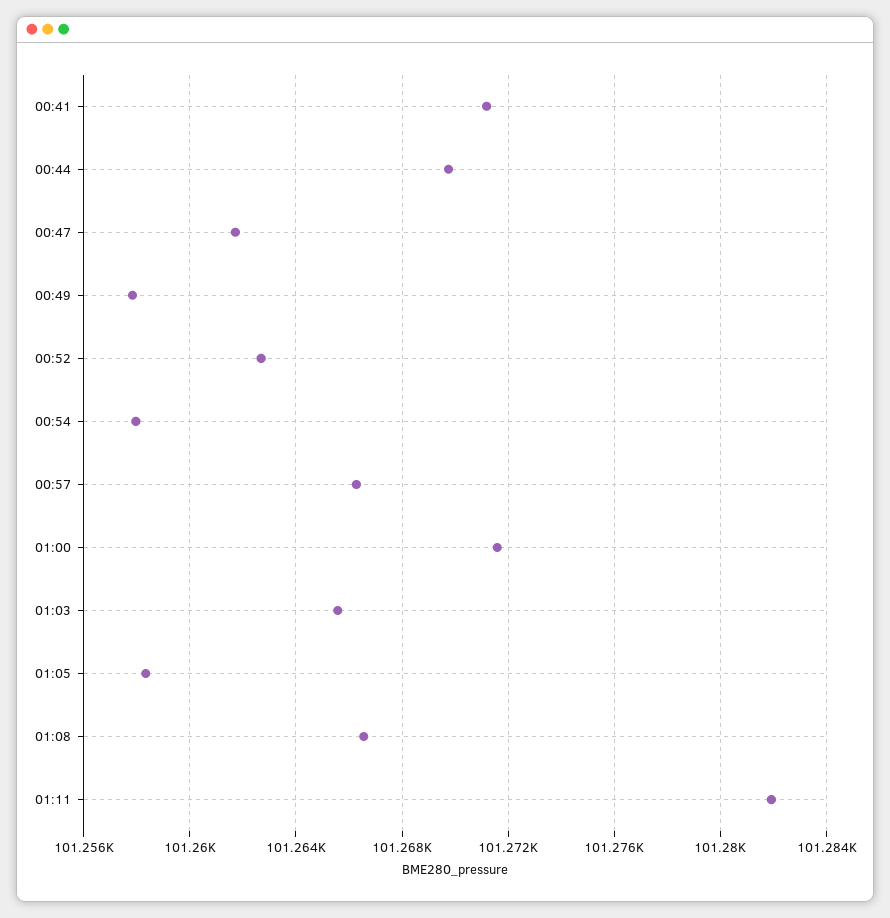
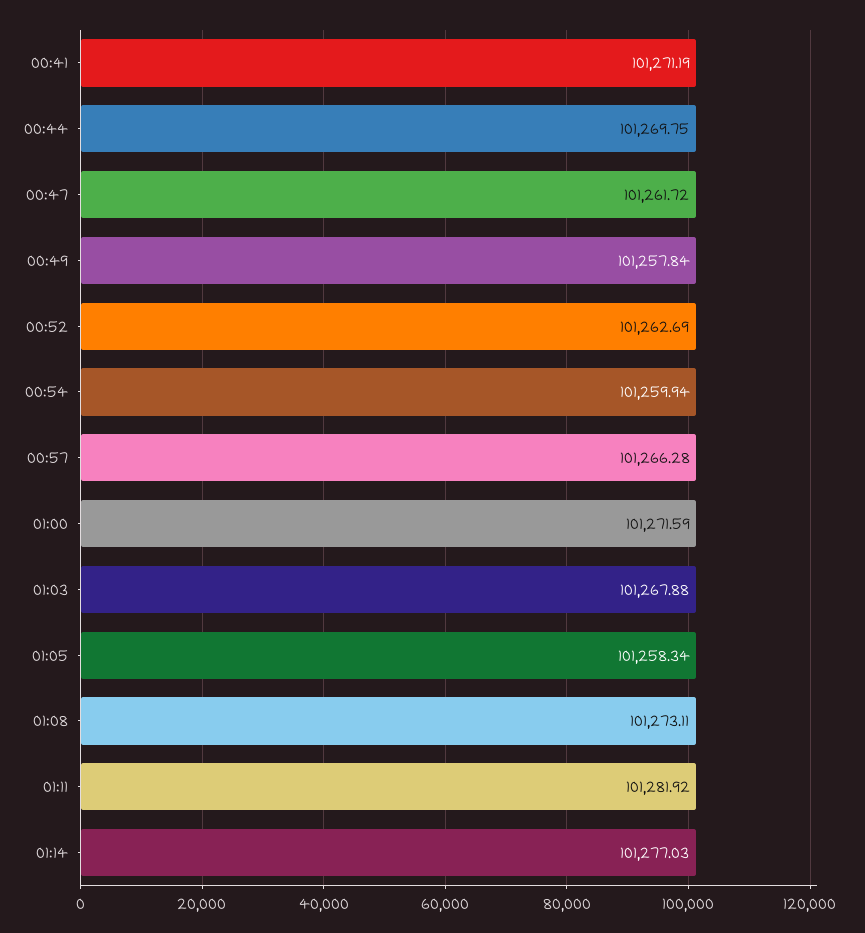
00:54: 101258 -> 101259.94
01:03: 101265.5 -> 101267.88
01:08: 101266.5 -> 101273.11
01:14: none -> 101277.03

